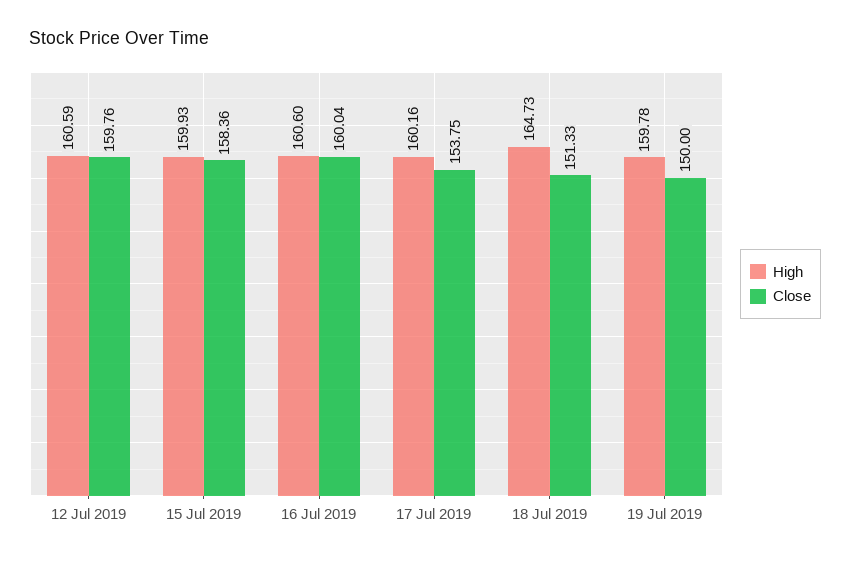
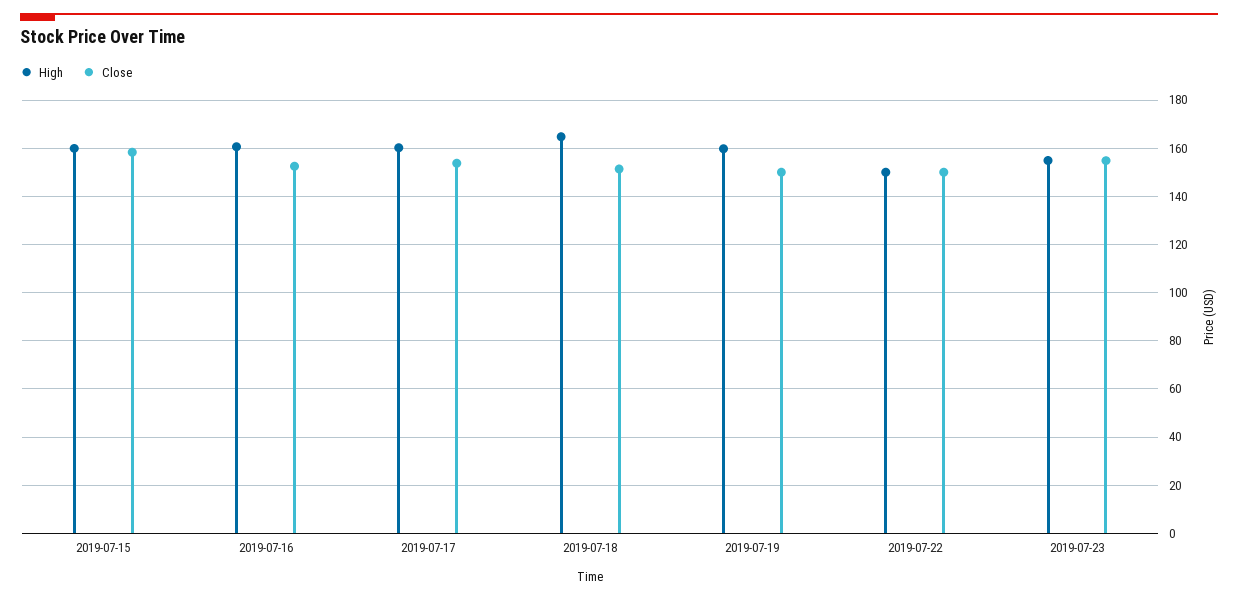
High, 12 Jul 2019: 160.59 -> none
Close, 12 Jul 2019: 159.76 -> none
Close, 16 Jul 2019: 160.04 -> 152.5
High, 2019-07-22: none -> 150
Close, 2019-07-22: none -> 150
High, 2019-07-23: none -> 155
Close, 2019-07-23: none -> 155

